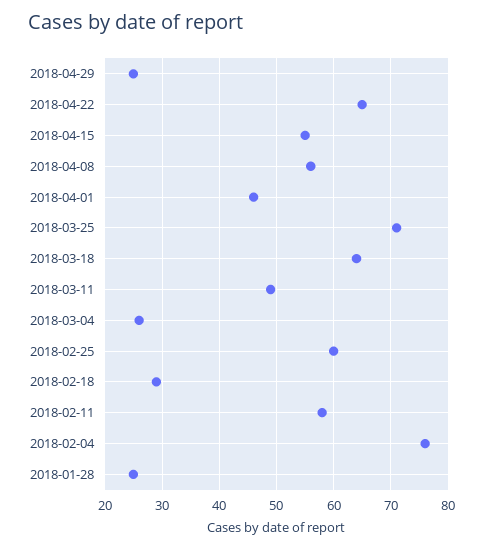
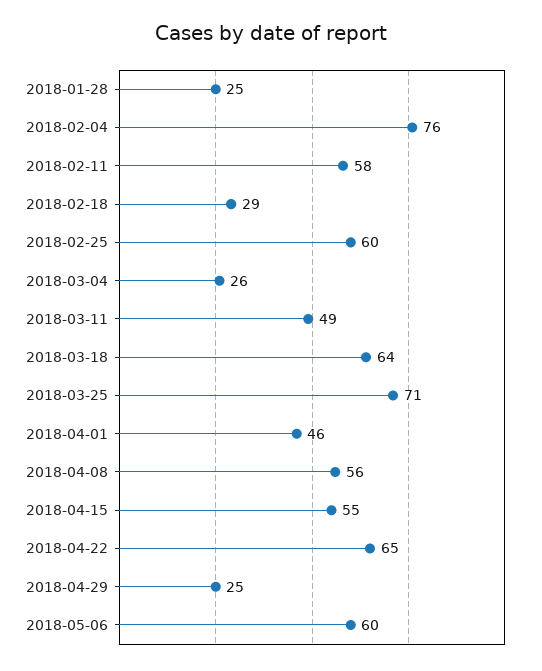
2018-05-06: none -> 60

